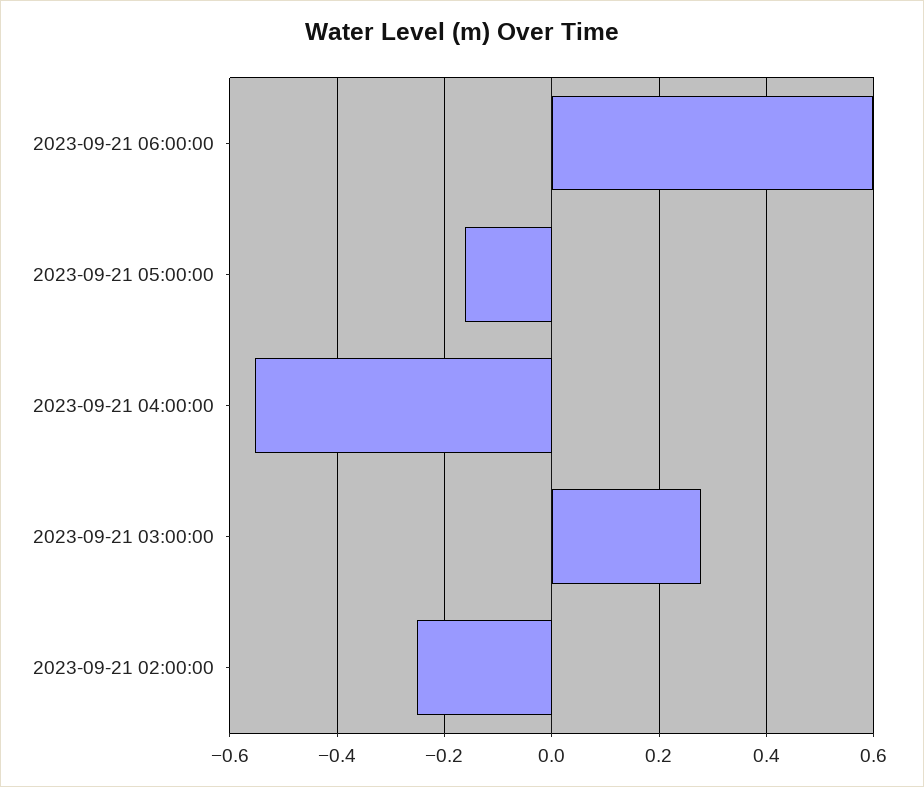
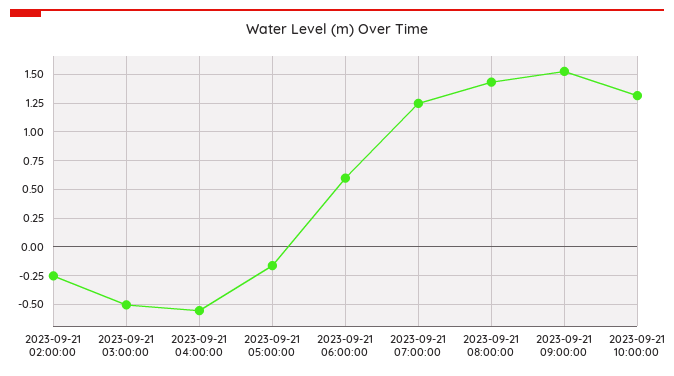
2023-09-21 03:00:00: 0.28 -> -0.5
2023-09-21 07:00:00: none -> 1.25
2023-09-21 08:00:00: none -> 1.5
2023-09-21 09:00:00: none -> 1.5
2023-09-21 10:00:00: none -> 1.25

